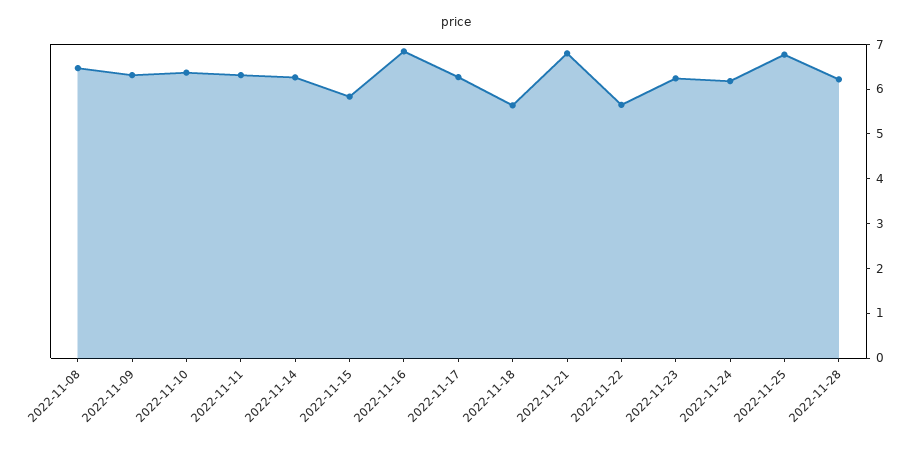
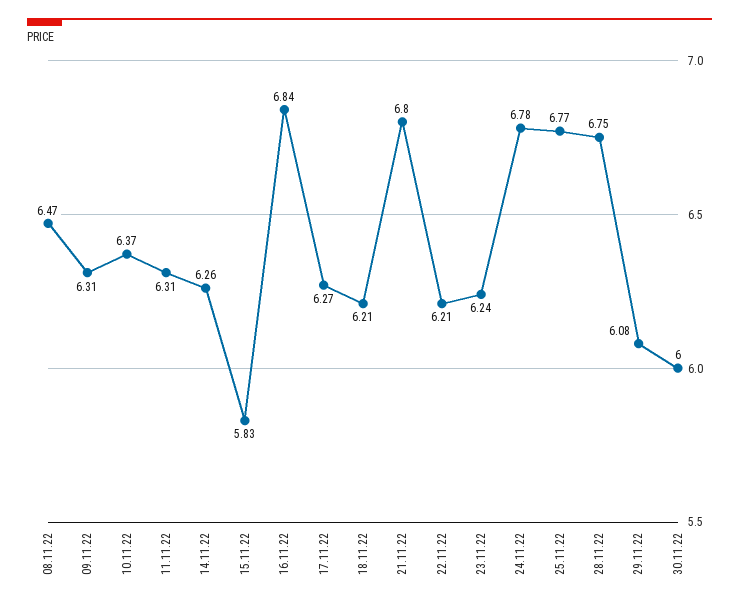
2022-11-18: 5.6 -> 6.21
2022-11-22: 5.6 -> 6.21
2022-11-24: 6.2 -> 6.78
2022-11-28: 6.2 -> 6.75
29.11.22: none -> 6.08
30.11.22: none -> 6

